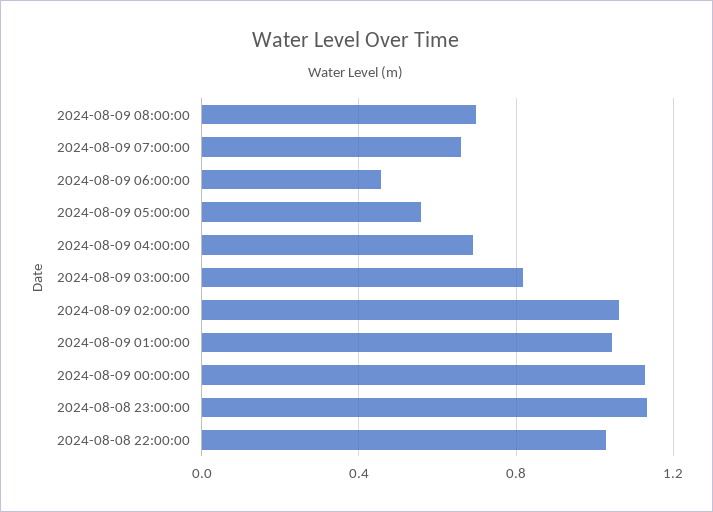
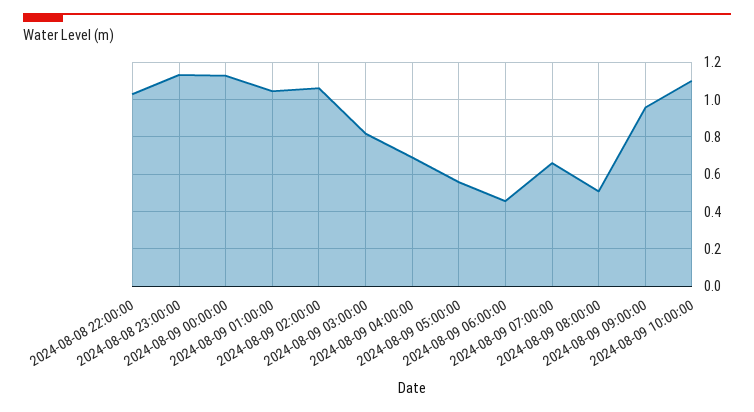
2024-08-09 08:00:00: 0.7 -> 0.5
2024-08-09 09:00:00: none -> 0.95
2024-08-09 10:00:00: none -> 1.1

